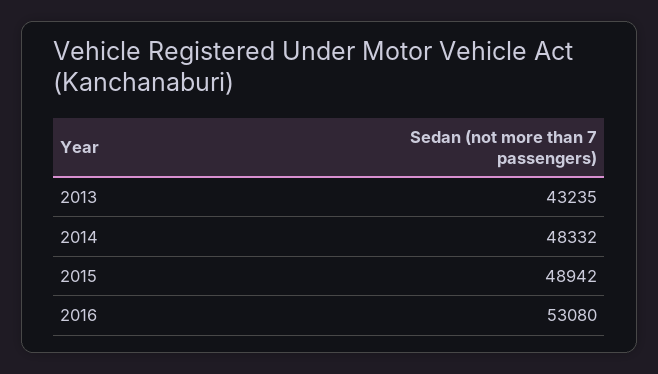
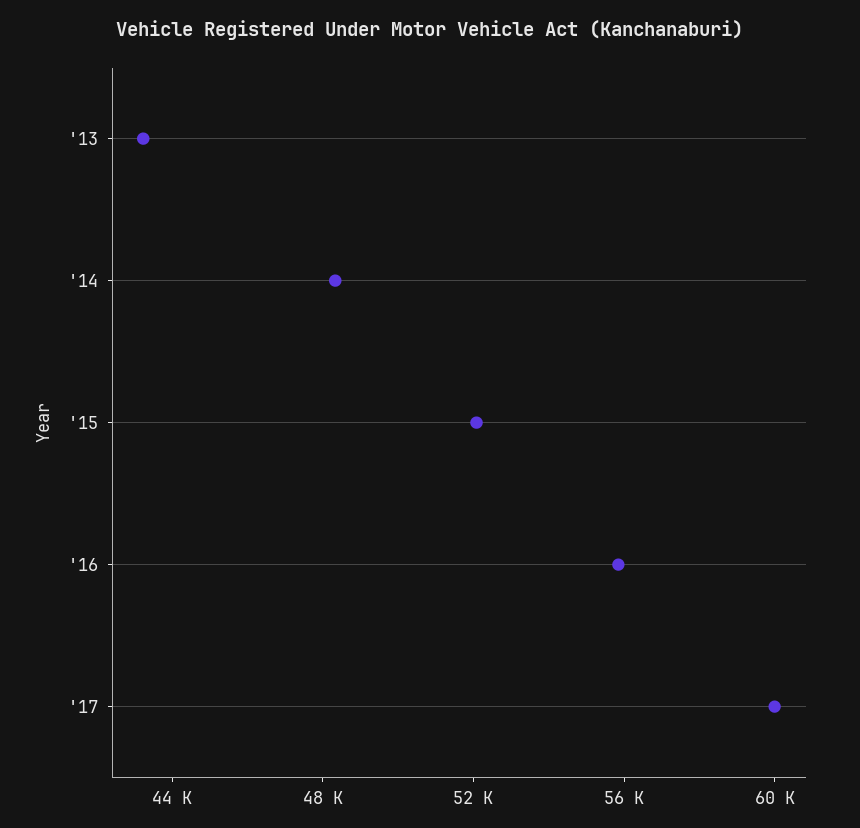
2015: 48942 -> 52000
2016: 53080 -> 56000
'17: none -> 60000

